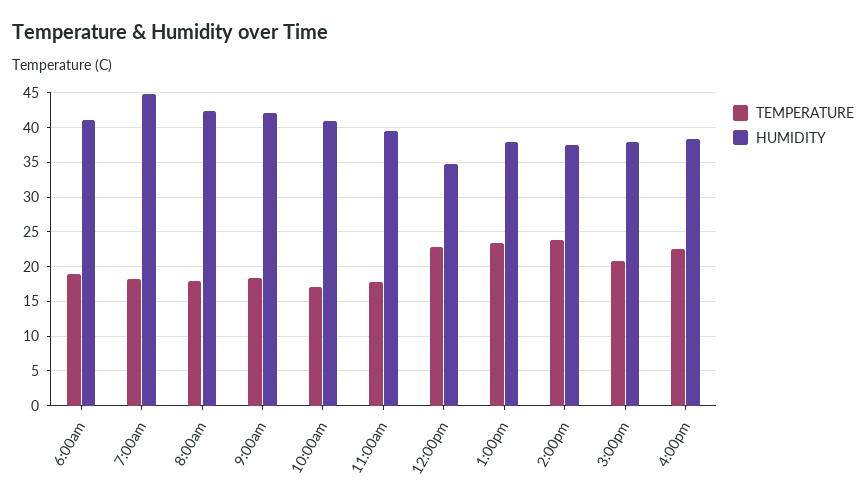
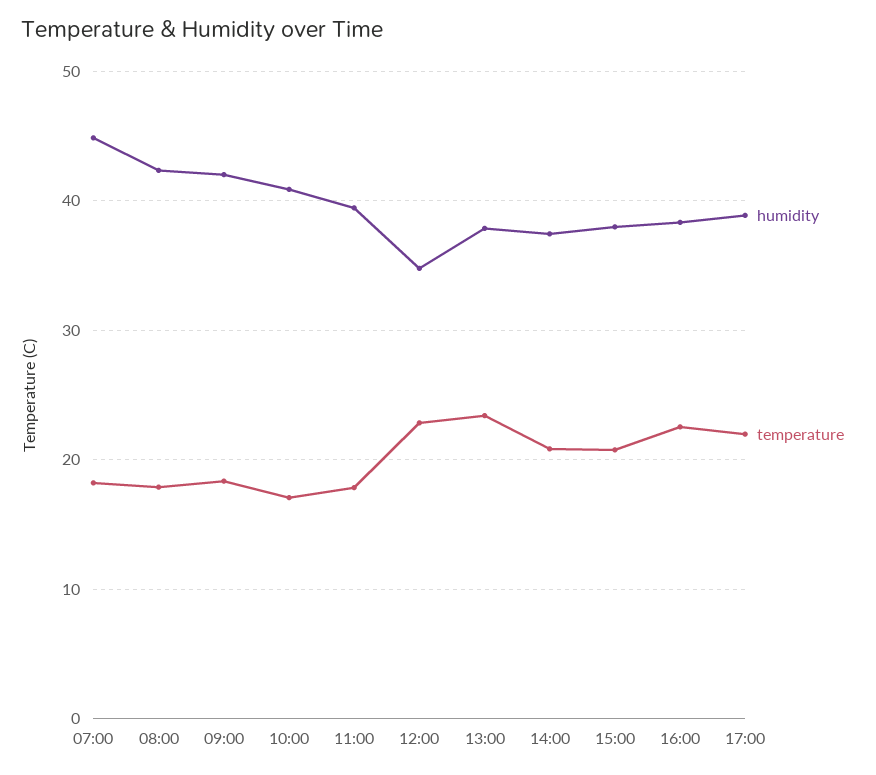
TEMPERATURE, 6:00am: 19 -> none
HUMIDITY, 6:00am: 41 -> none
TEMPERATURE, 2:00pm: 24 -> 21
HUMIDITY, 17:00: none -> 39
TEMPERATURE, 17:00: none -> 22

